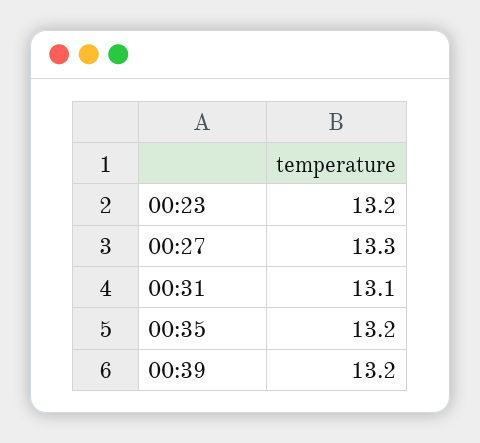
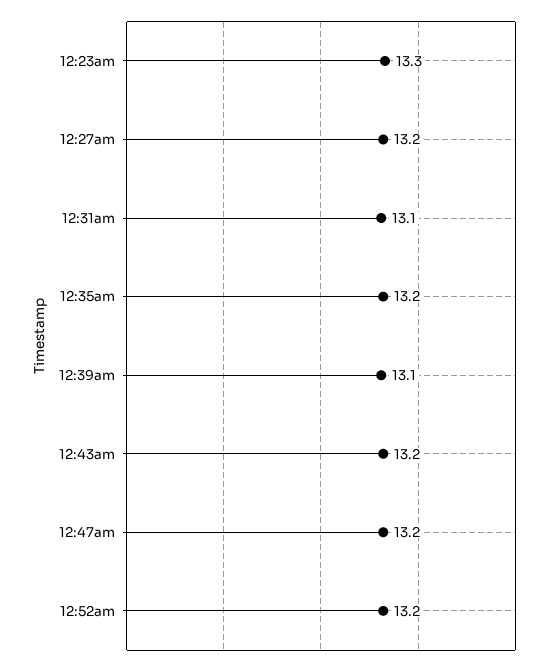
00:23: 13.2 -> 13.3
00:27: 13.3 -> 13.2
00:39: 13.2 -> 13.1
12:43am: none -> 13.2
12:47am: none -> 13.2
12:52am: none -> 13.2

